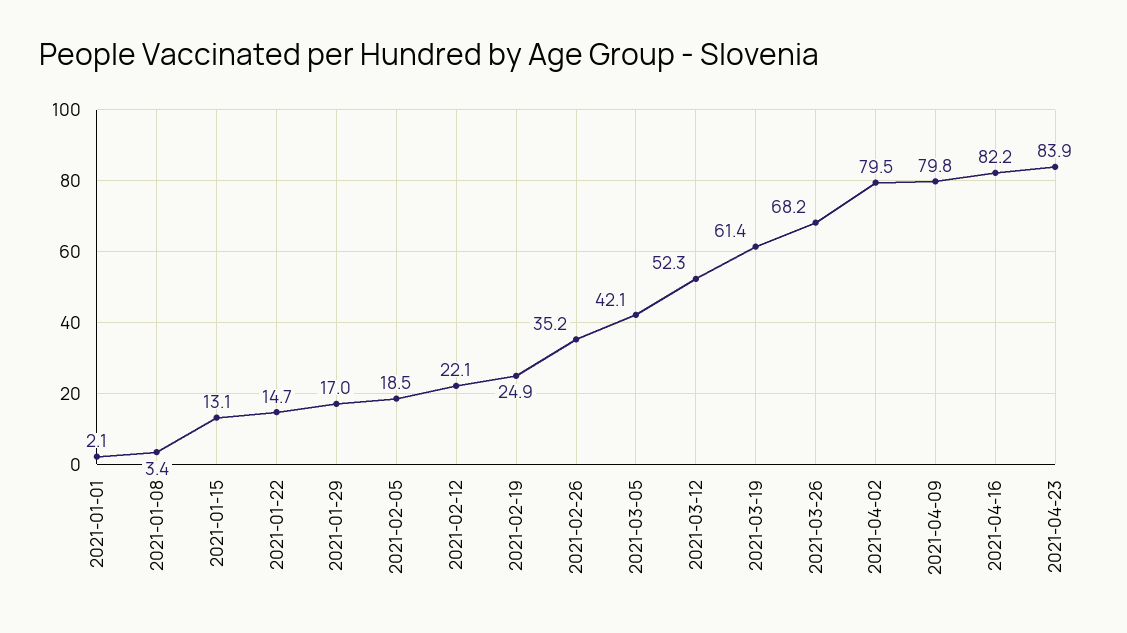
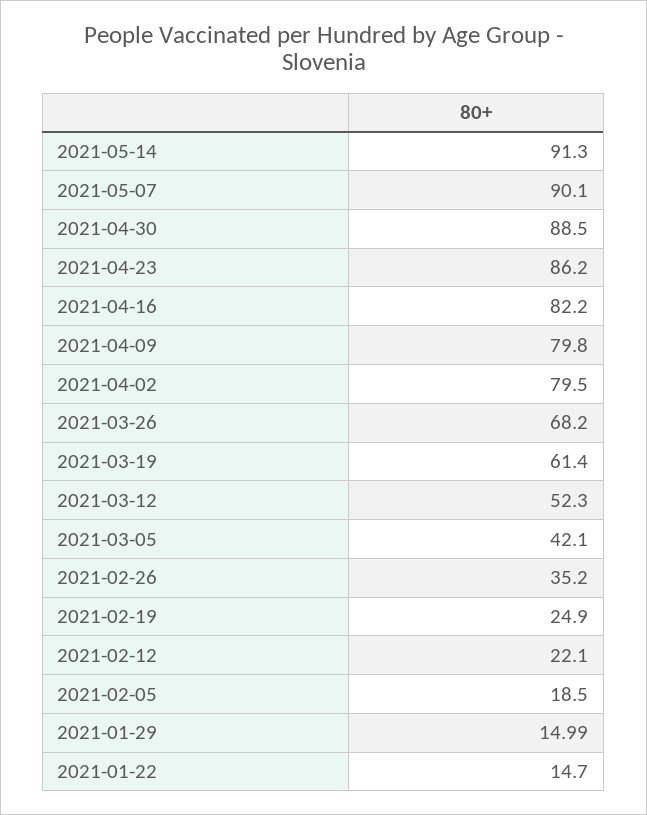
2021-01-01: 2.1 -> none
2021-01-08: 3.4 -> none
2021-01-15: 13.1 -> none
2021-01-29: 17 -> 14.99
2021-04-23: 83.9 -> 86.2
2021-05-14: none -> 91.3
2021-05-07: none -> 90.1
2021-04-30: none -> 88.5

